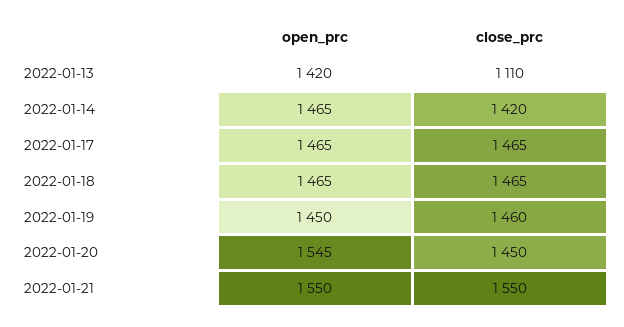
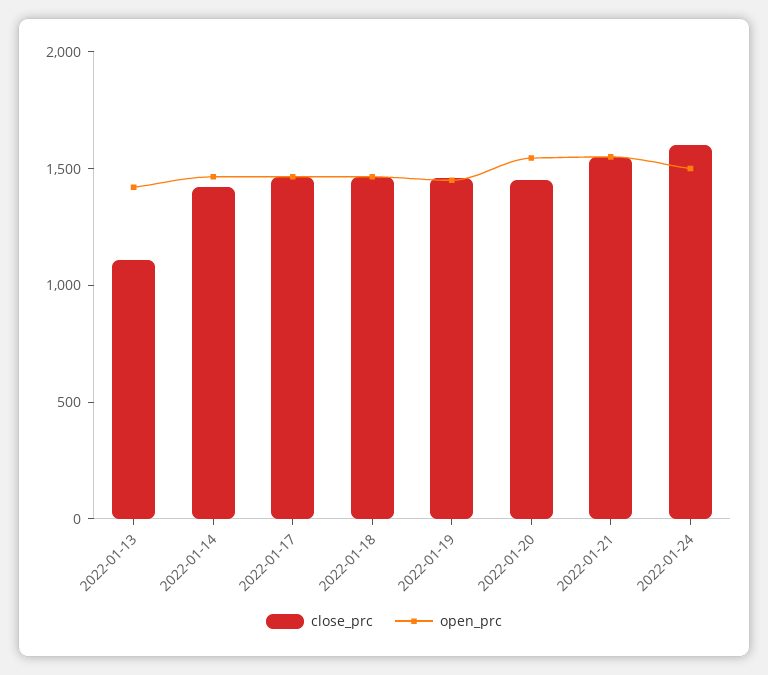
close_prc, 2022-01-24: none -> 1600
open_prc, 2022-01-24: none -> 1500

